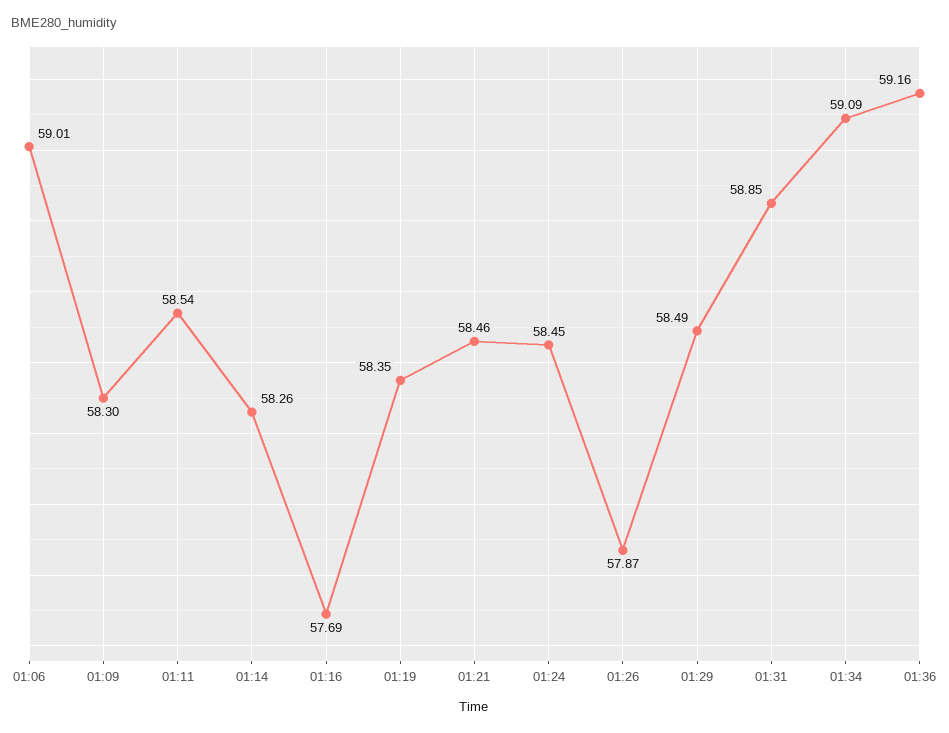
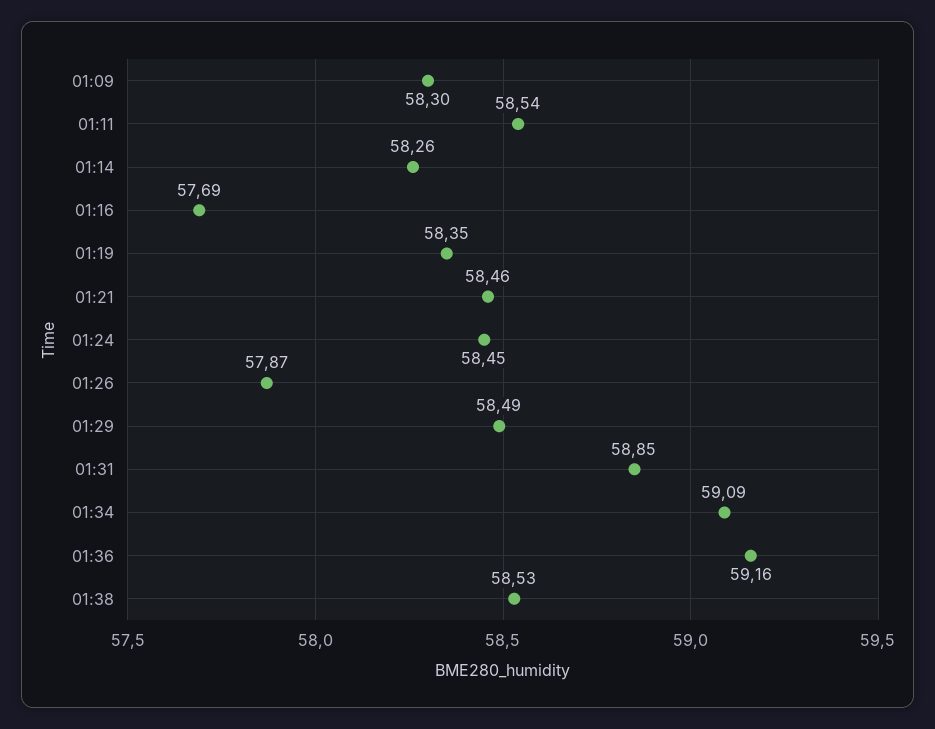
01:06: 59.01 -> none
01:38: none -> 58.53

